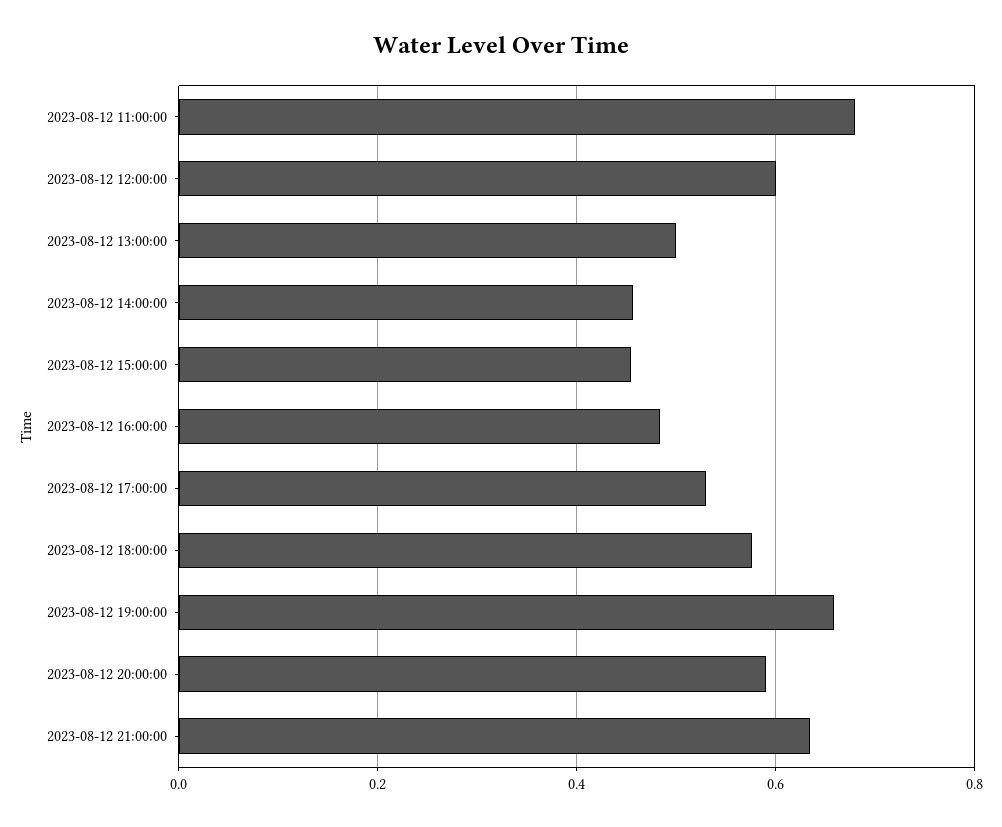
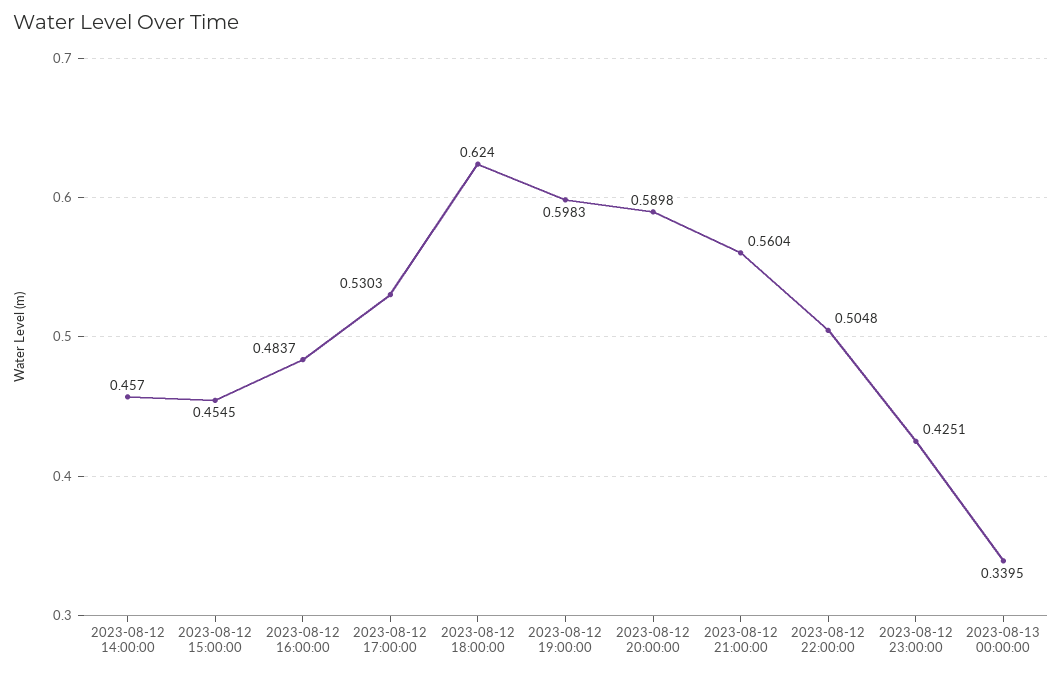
2023-08-12 11:00:00: 0.68 -> none
2023-08-12 12:00:00: 0.6 -> none
2023-08-12 13:00:00: 0.5 -> none
2023-08-12 18:00:00: 0.58 -> 0.624
2023-08-12 19:00:00: 0.66 -> 0.5983
2023-08-12 21:00:00: 0.64 -> 0.5604
2023-08-12 22:00:00: none -> 0.5048
2023-08-12 23:00:00: none -> 0.4251
2023-08-13 00:00:00: none -> 0.3395

